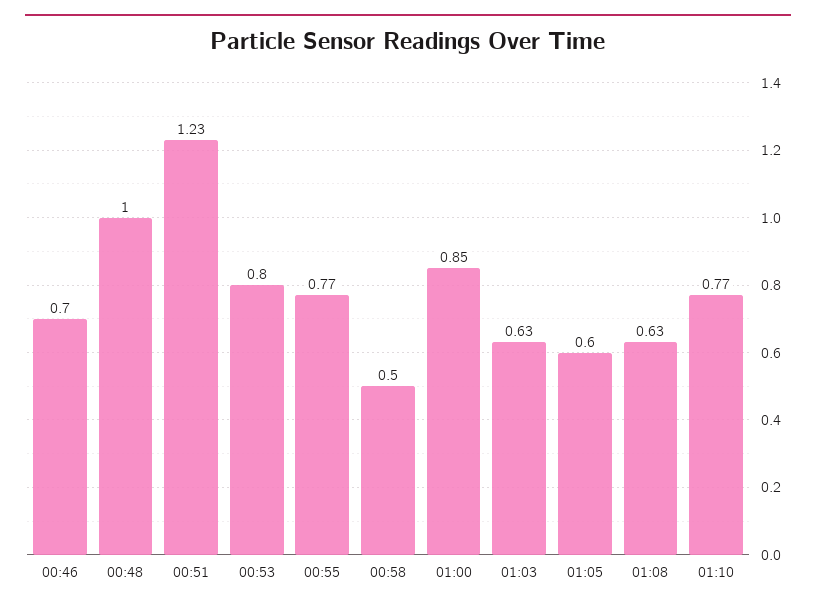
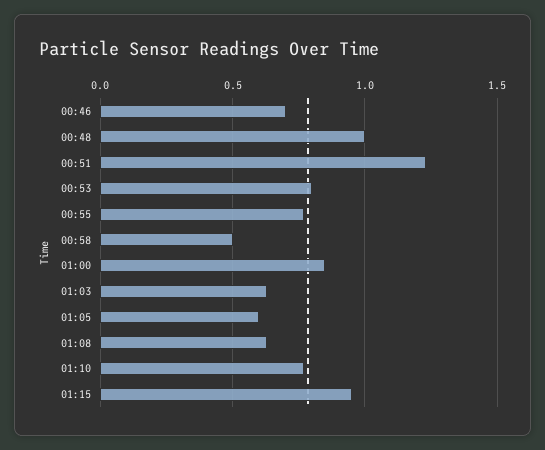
01:15: none -> 0.95

